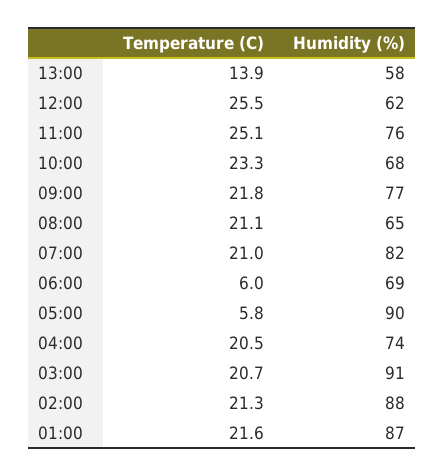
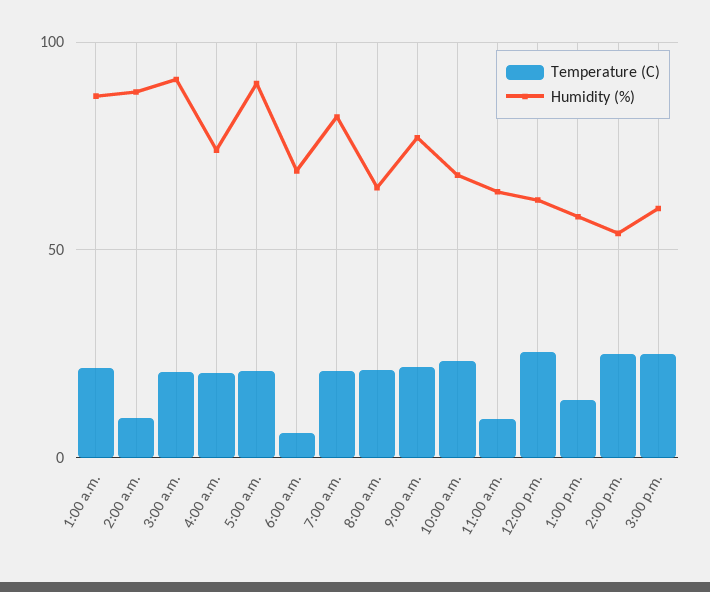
Temperature (C), 11:00: 25.1 -> 10
Humidity (%), 11:00: 76 -> 65
Temperature (C), 05:00: 5.8 -> 20
Temperature (C), 02:00: 21.3 -> 10
Temperature (C), 2:00 p.m.: none -> 25
Humidity (%), 2:00 p.m.: none -> 55
Temperature (C), 3:00 p.m.: none -> 25
Humidity (%), 3:00 p.m.: none -> 60

